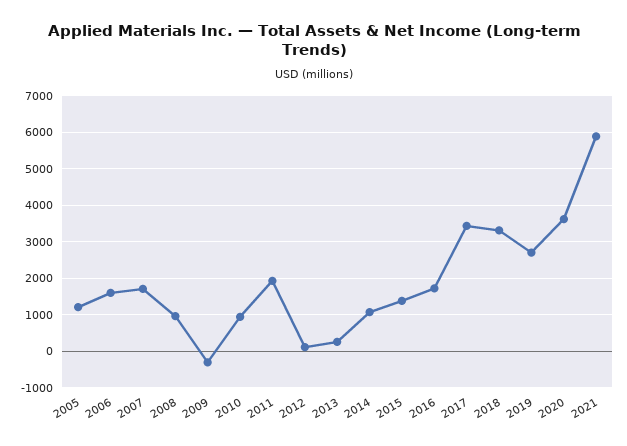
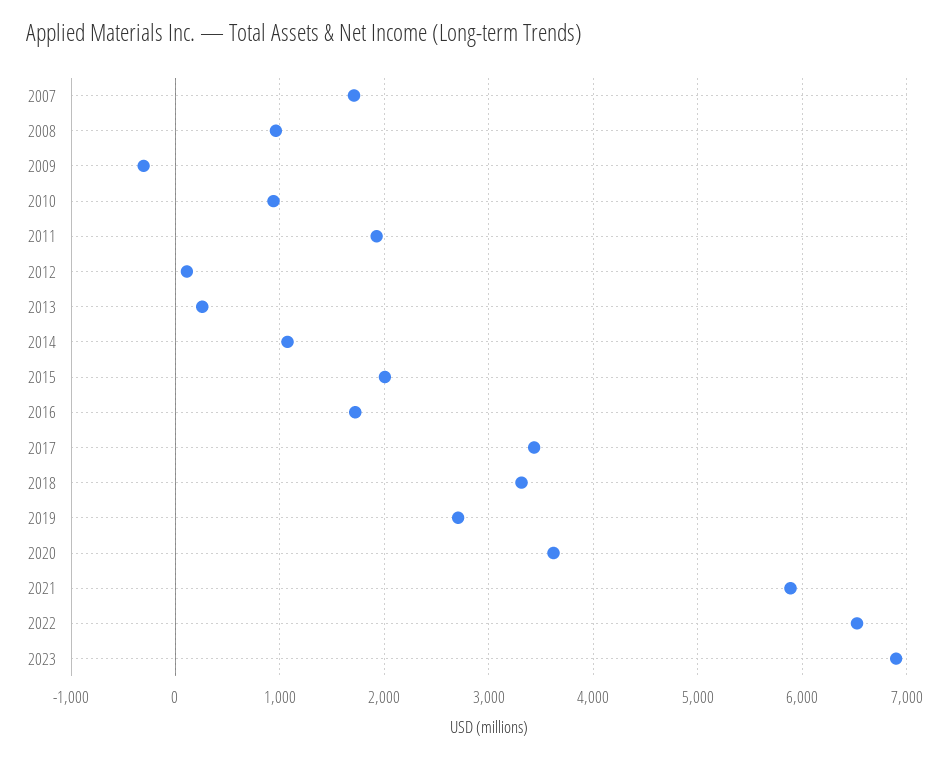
2005: 1200 -> none
2006: 1600 -> none
2015: 1400 -> 2000
2022: none -> 6500
2023: none -> 6900

